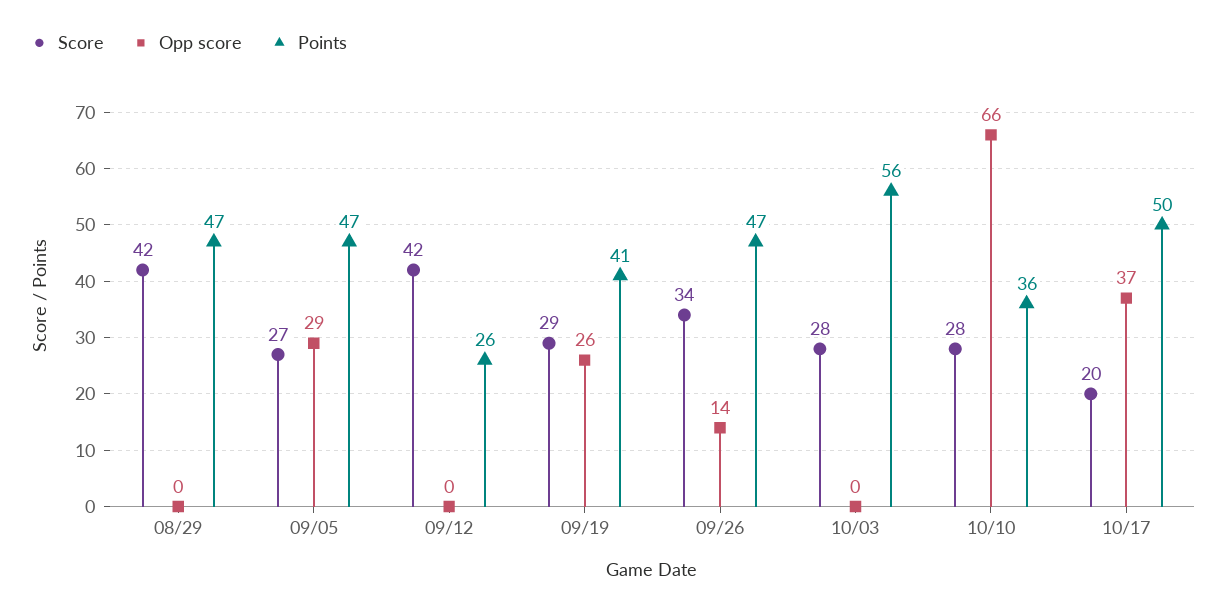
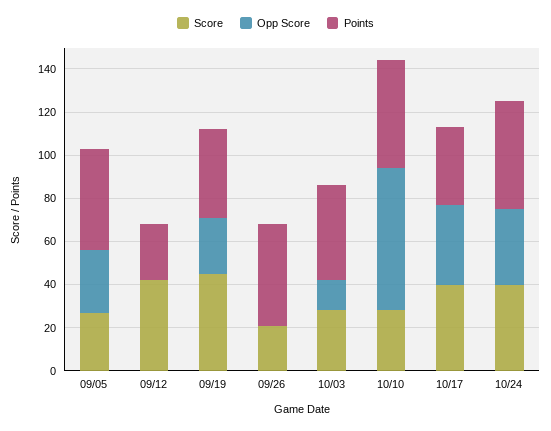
Score, 08/29: 42 -> none
Opp score, 08/29: 0 -> none
Points, 08/29: 47 -> none
Score, 09/19: 29 -> 45
Score, 09/26: 34 -> 20
Opp score, 09/26: 14 -> 0
Opp score, 10/03: 0 -> 15
Points, 10/03: 56 -> 45
Points, 10/10: 36 -> 50
Score, 10/17: 20 -> 40
Points, 10/17: 50 -> 35
Score, 10/24: none -> 40
Opp score, 10/24: none -> 35
Points, 10/24: none -> 50

